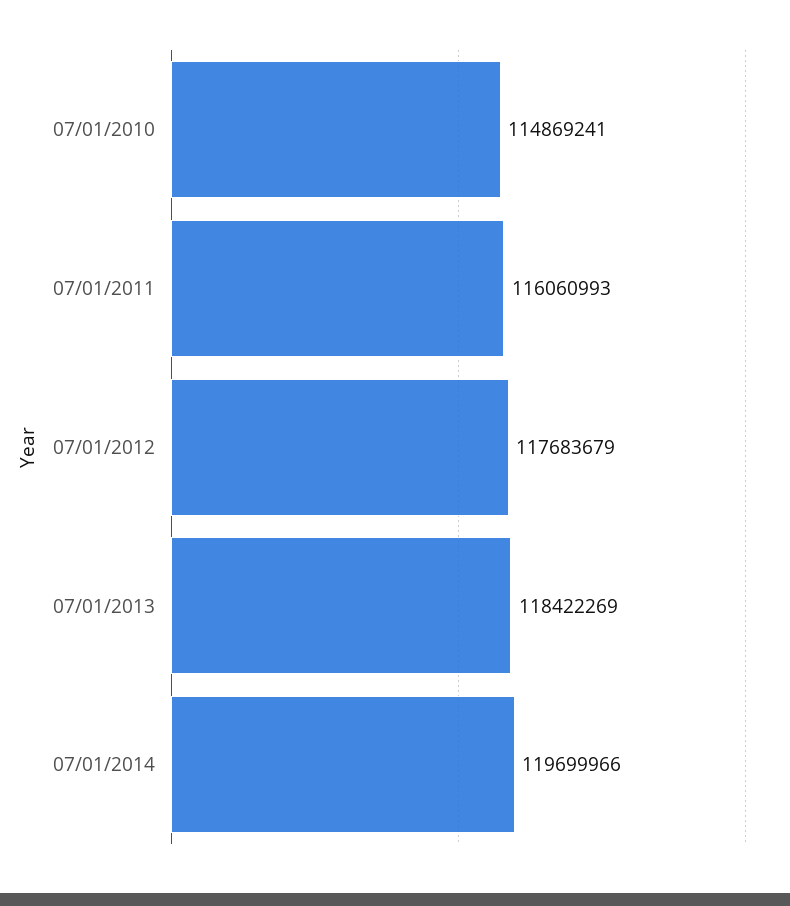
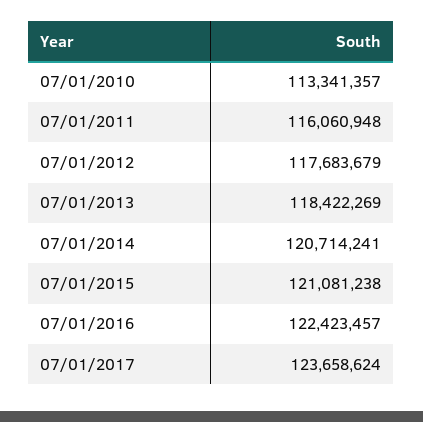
07/01/2010: 114869241 -> 113341357
07/01/2011: 116060993 -> 116060948
07/01/2014: 119699966 -> 120714241
07/01/2015: none -> 121081238
07/01/2016: none -> 122423457
07/01/2017: none -> 123658624

